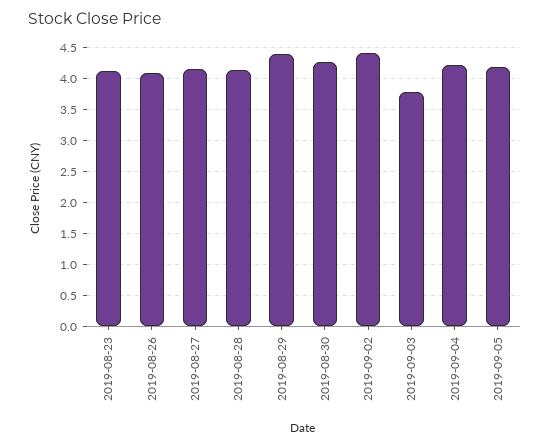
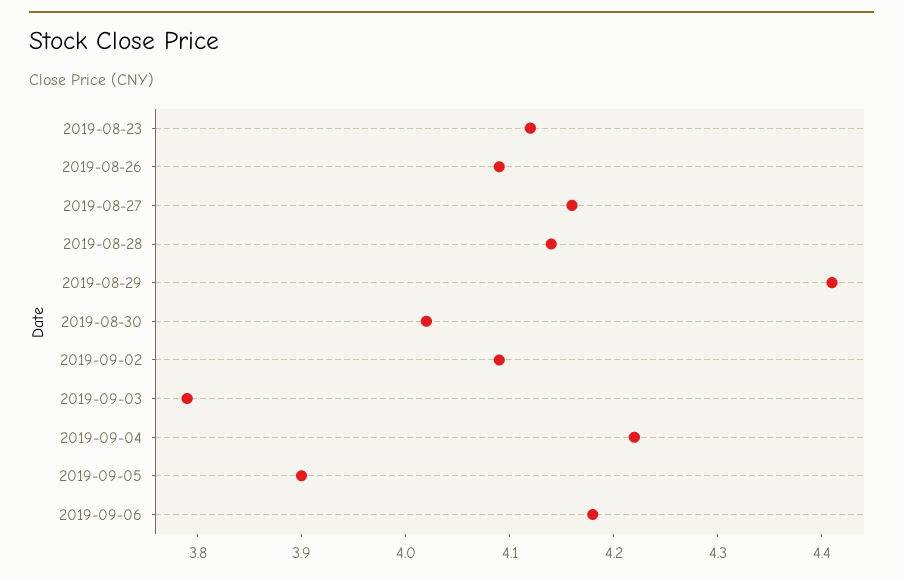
2019-08-30: 4.3 -> 4.02
2019-09-02: 4.4 -> 4.09
2019-09-05: 4.2 -> 3.9
2019-09-06: none -> 4.18

